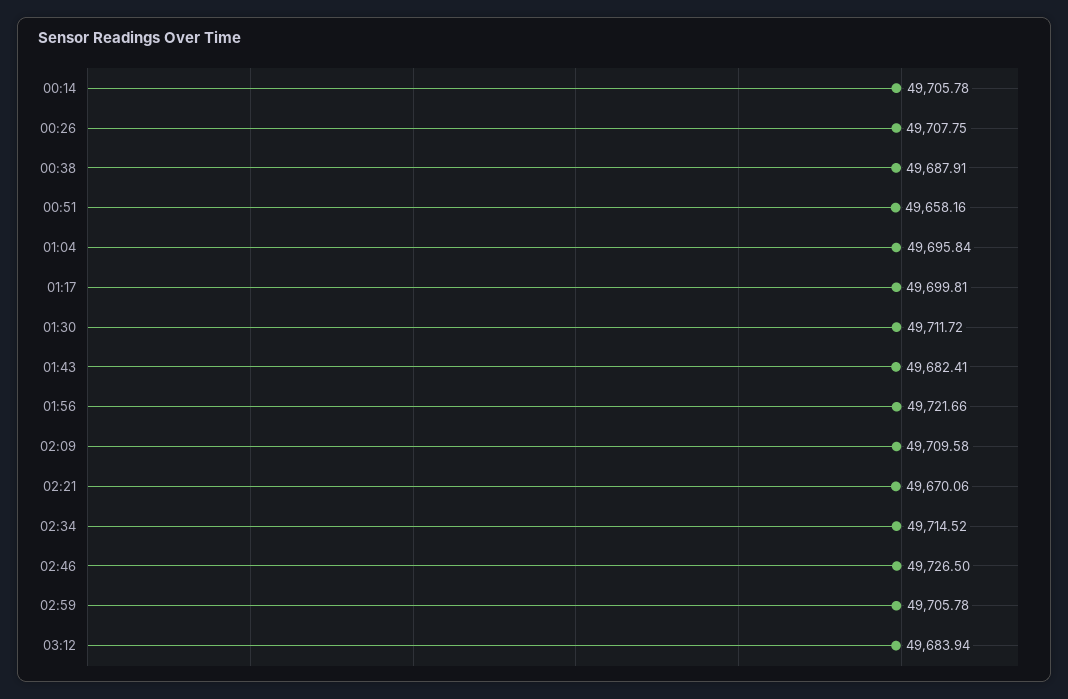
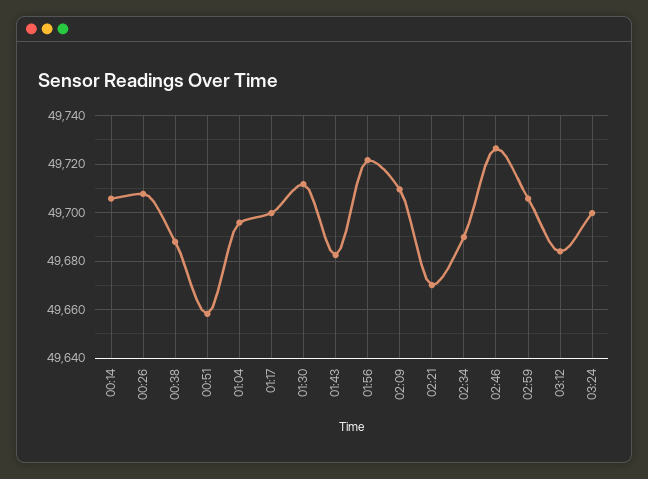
02:34: 49714.52 -> 49690
03:24: none -> 49700

